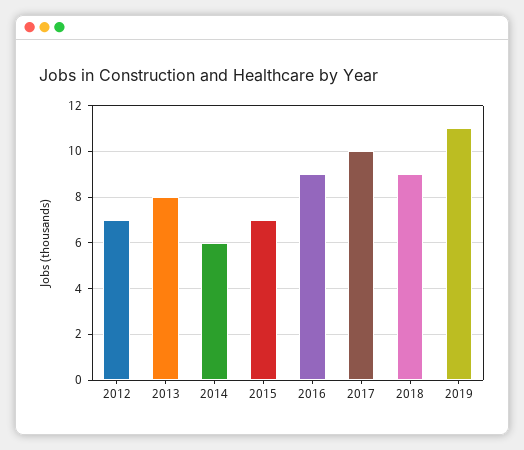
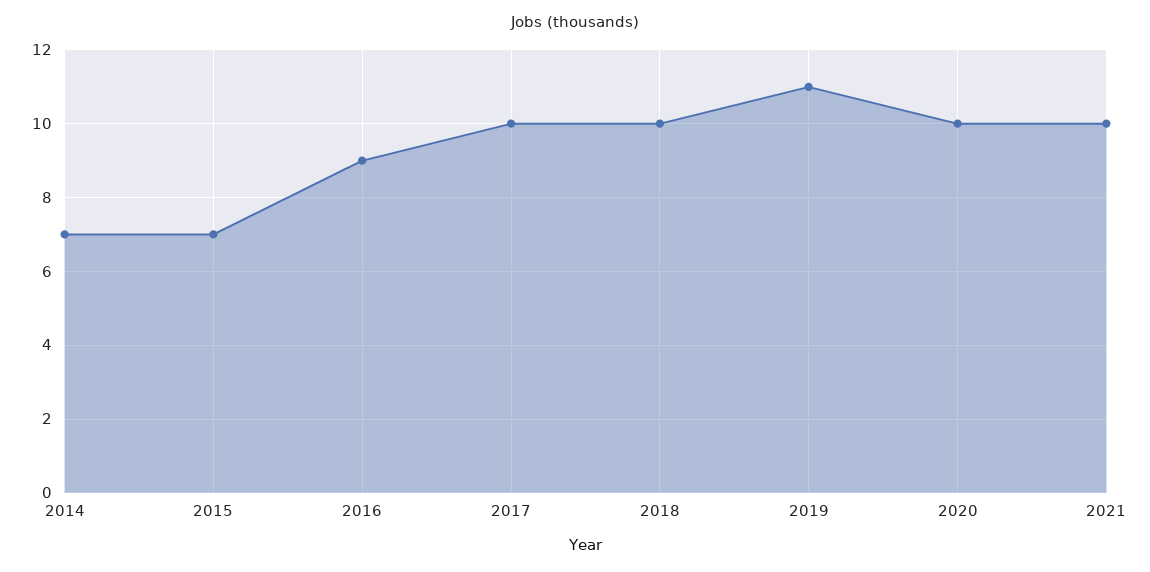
2012: 7 -> none
2013: 8 -> none
2014: 6 -> 7
2018: 9 -> 10
2020: none -> 10
2021: none -> 10

